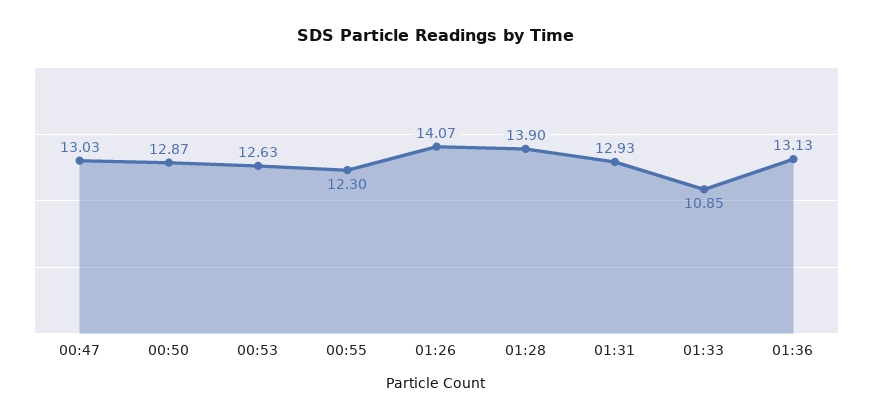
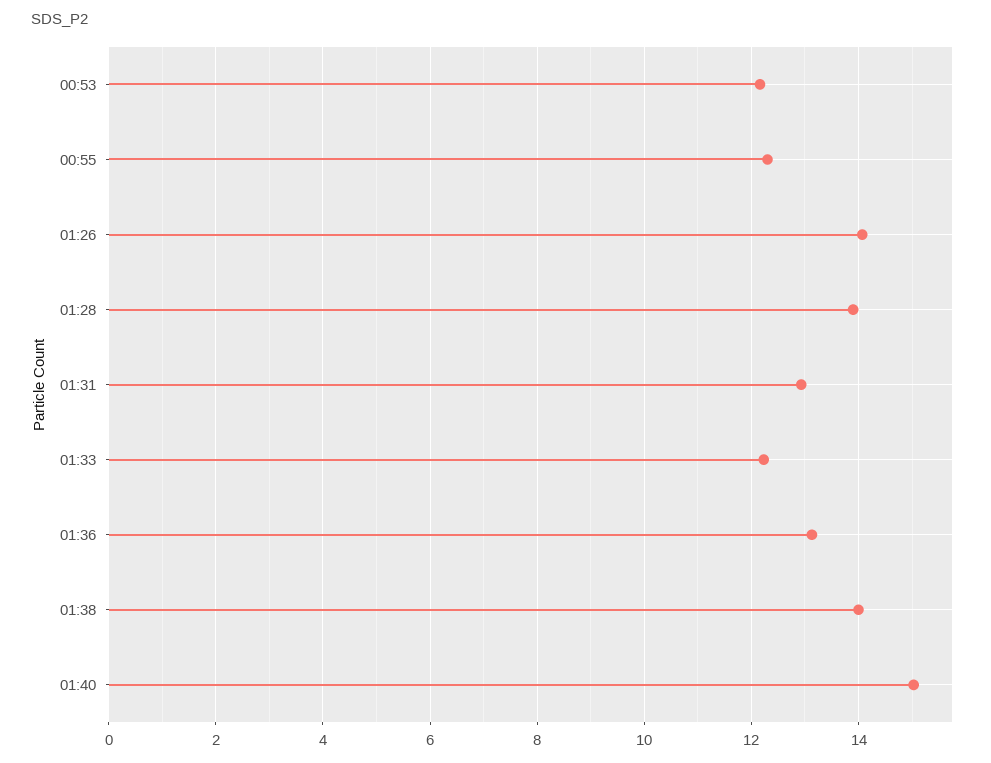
00:47: 13.03 -> none
00:50: 12.87 -> none
00:53: 12.63 -> 12.2
01:33: 10.85 -> 12.2
01:38: none -> 14
01:40: none -> 15

